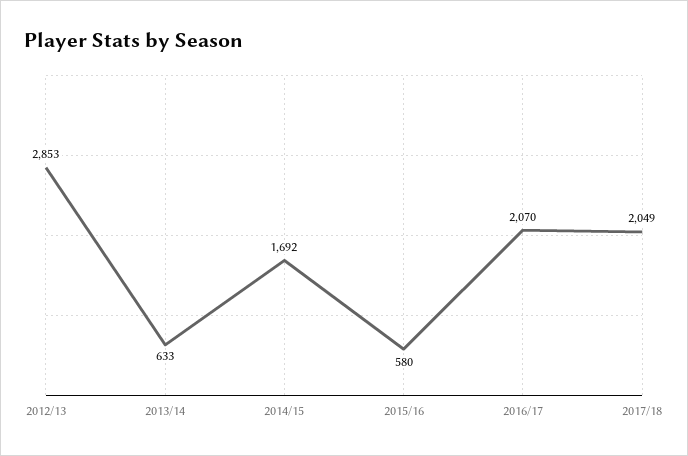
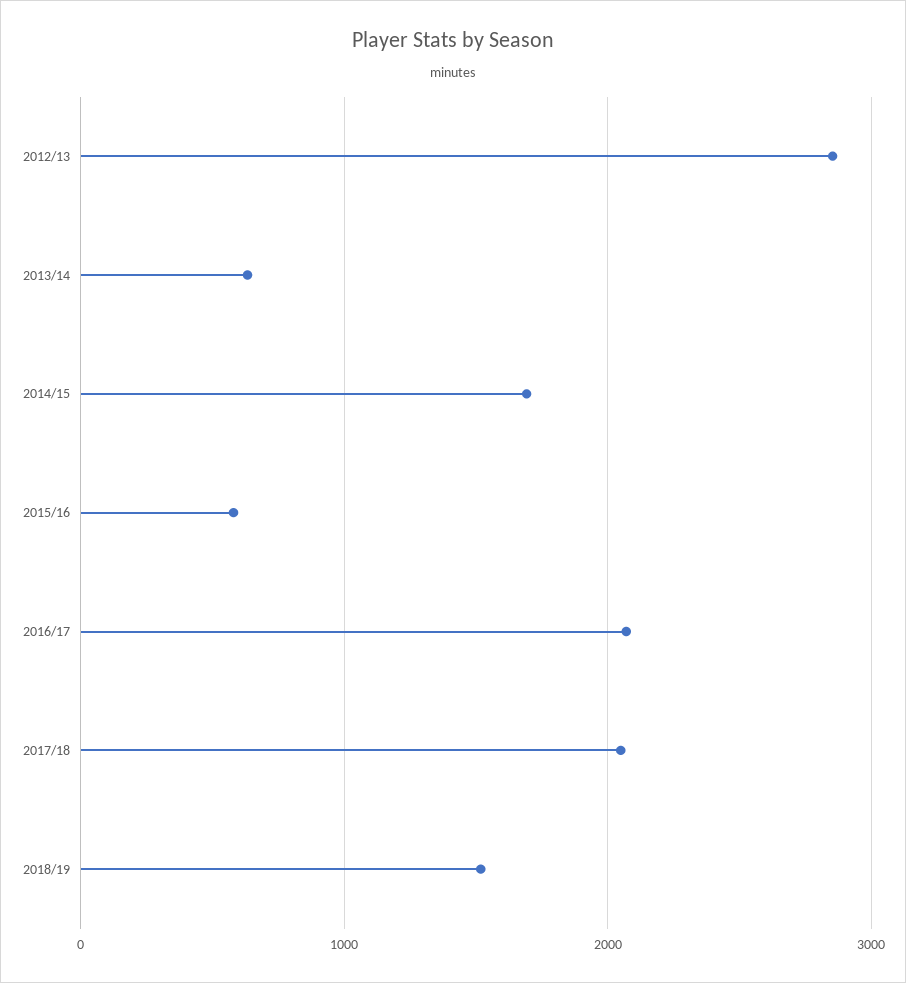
2018/19: none -> 1500

